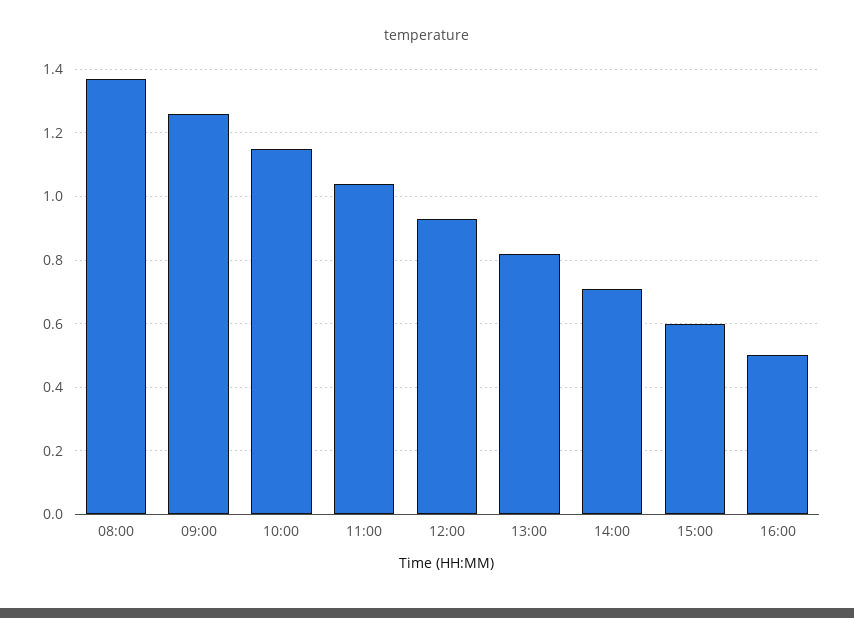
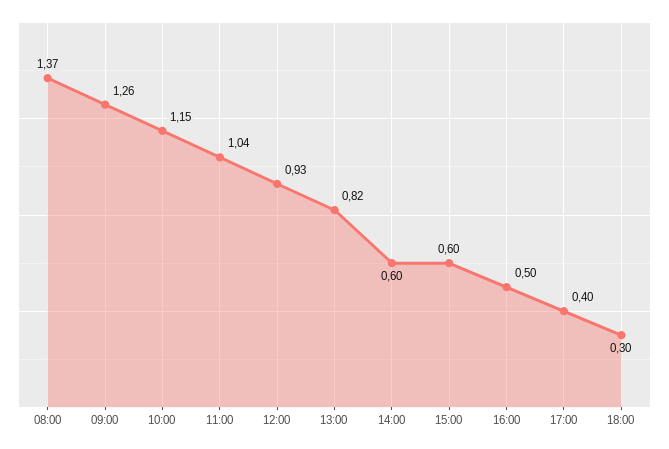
14:00: 0.7 -> 0.6
17:00: none -> 0.4
18:00: none -> 0.3

